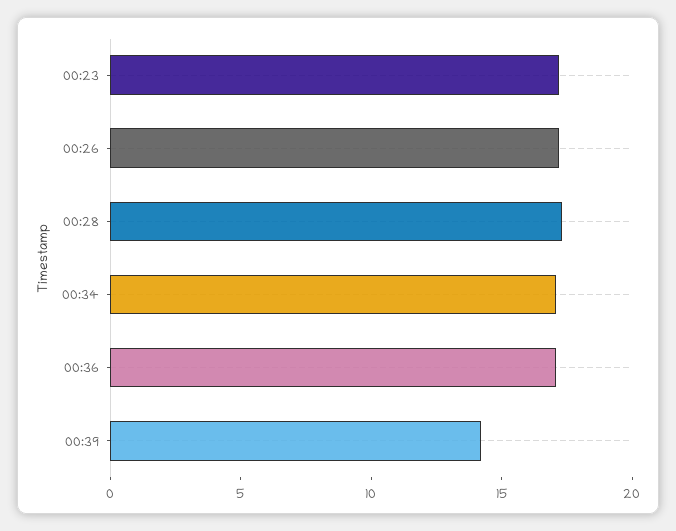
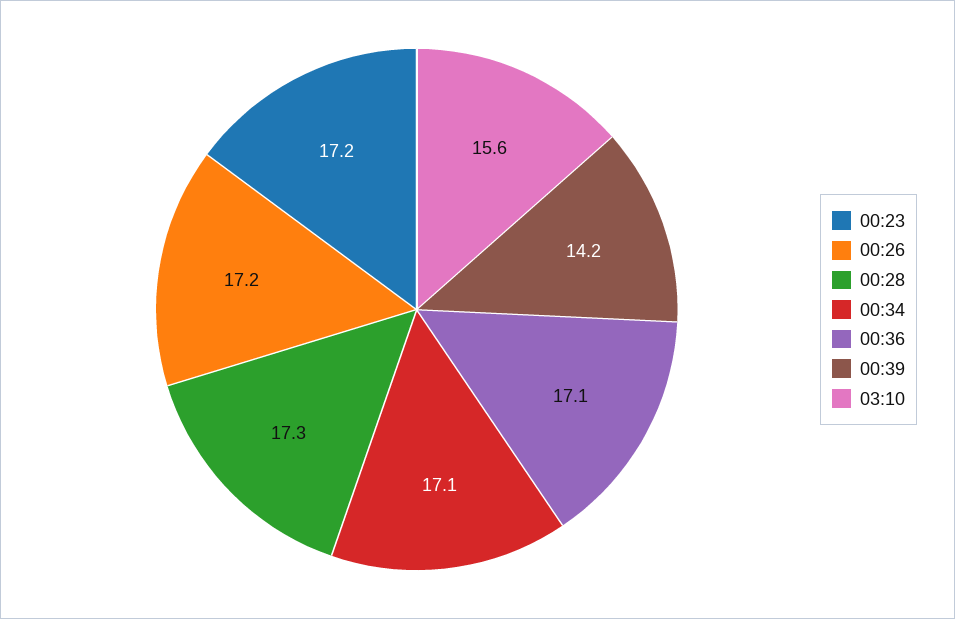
03:10: none -> 15.6

